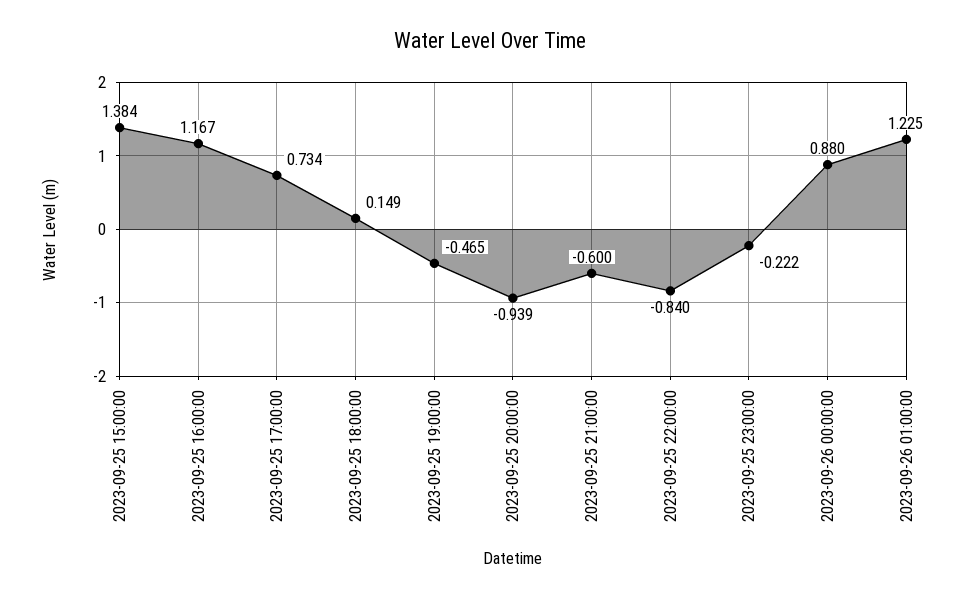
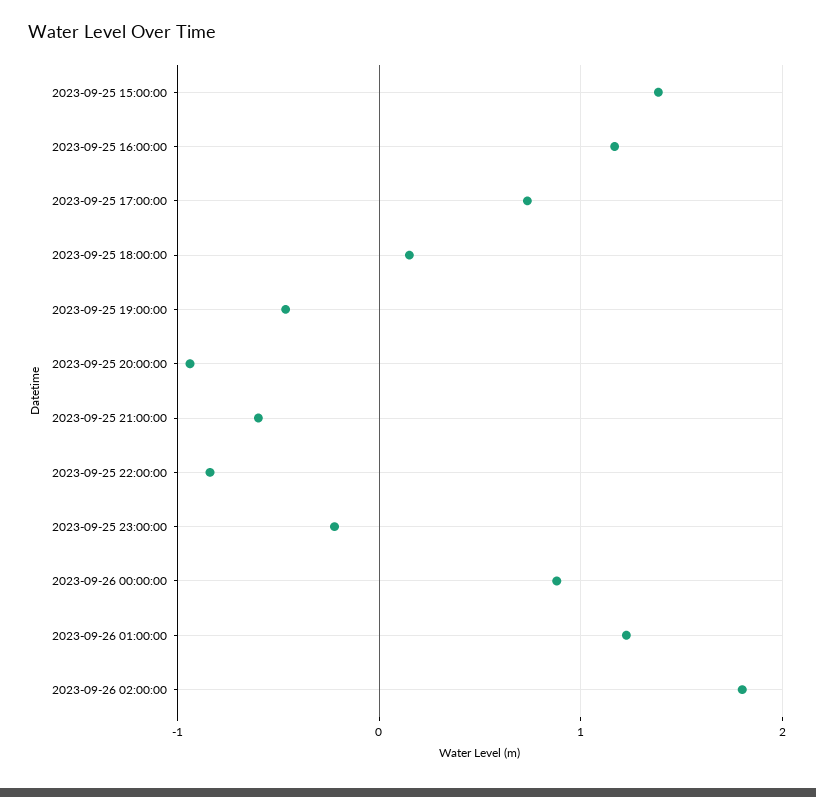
2023-09-26 02:00:00: none -> 1.8

